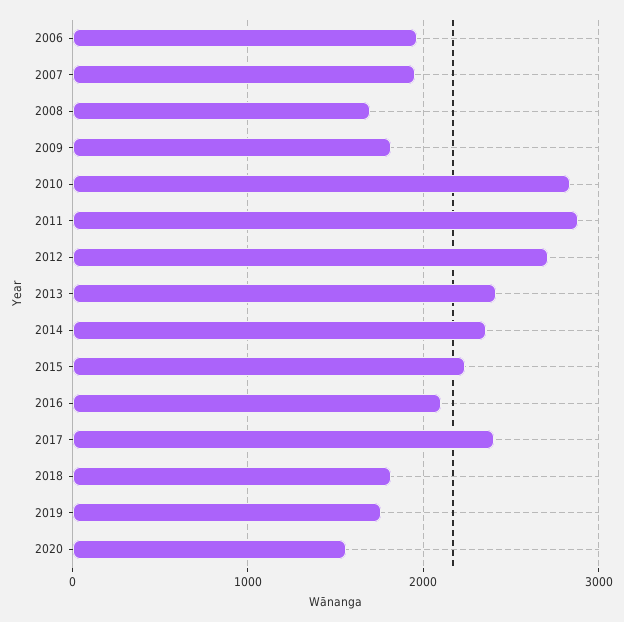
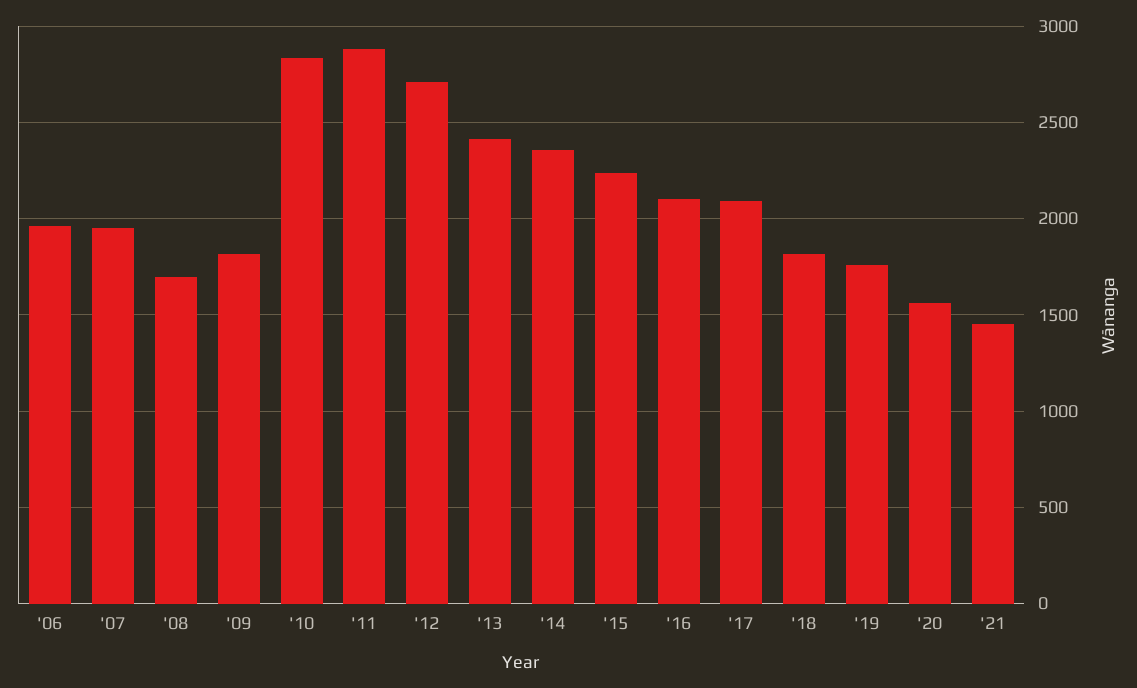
2017: 2400 -> 2100
'21: none -> 1450

